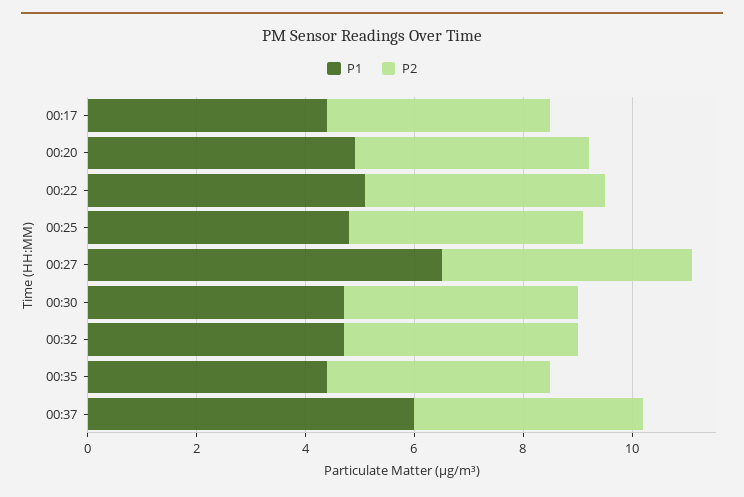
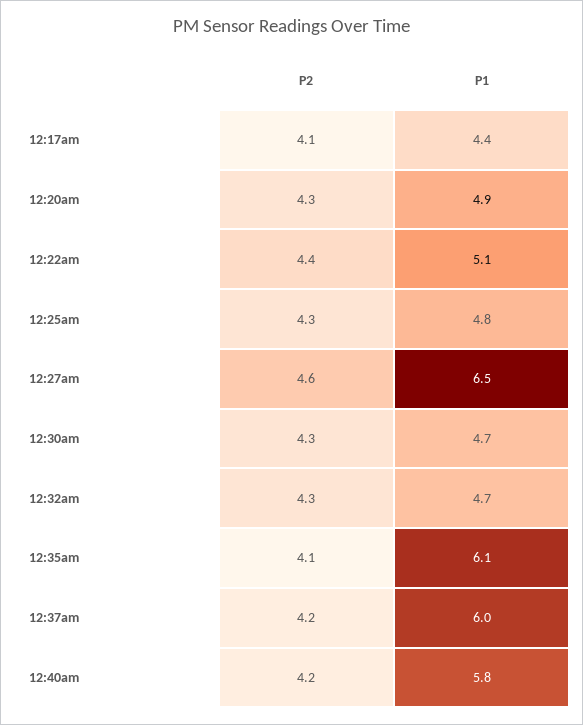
P1, 00:35: 4.5 -> 6.1
P2, 12:40am: none -> 4.2
P1, 12:40am: none -> 5.8

